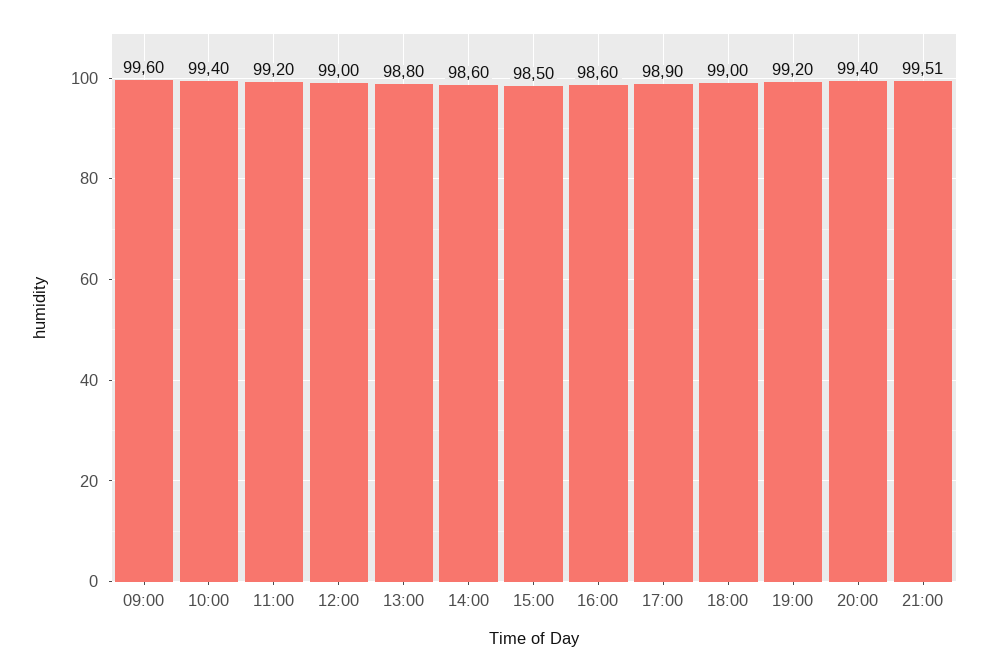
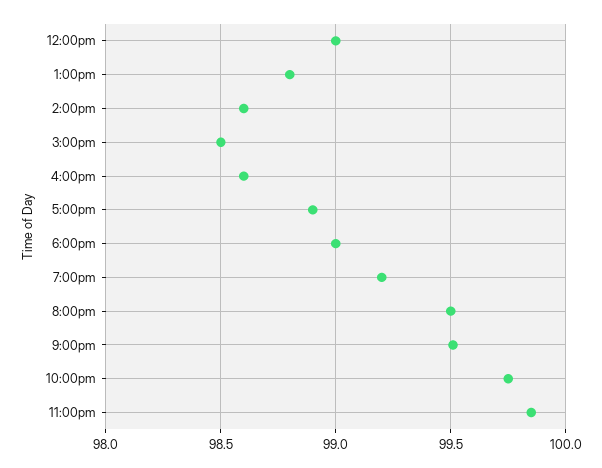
09:00: 99.6 -> none
10:00: 99.4 -> none
11:00: 99.2 -> none
20:00: 99.4 -> 99.5
10:00pm: none -> 99.75
11:00pm: none -> 99.85

